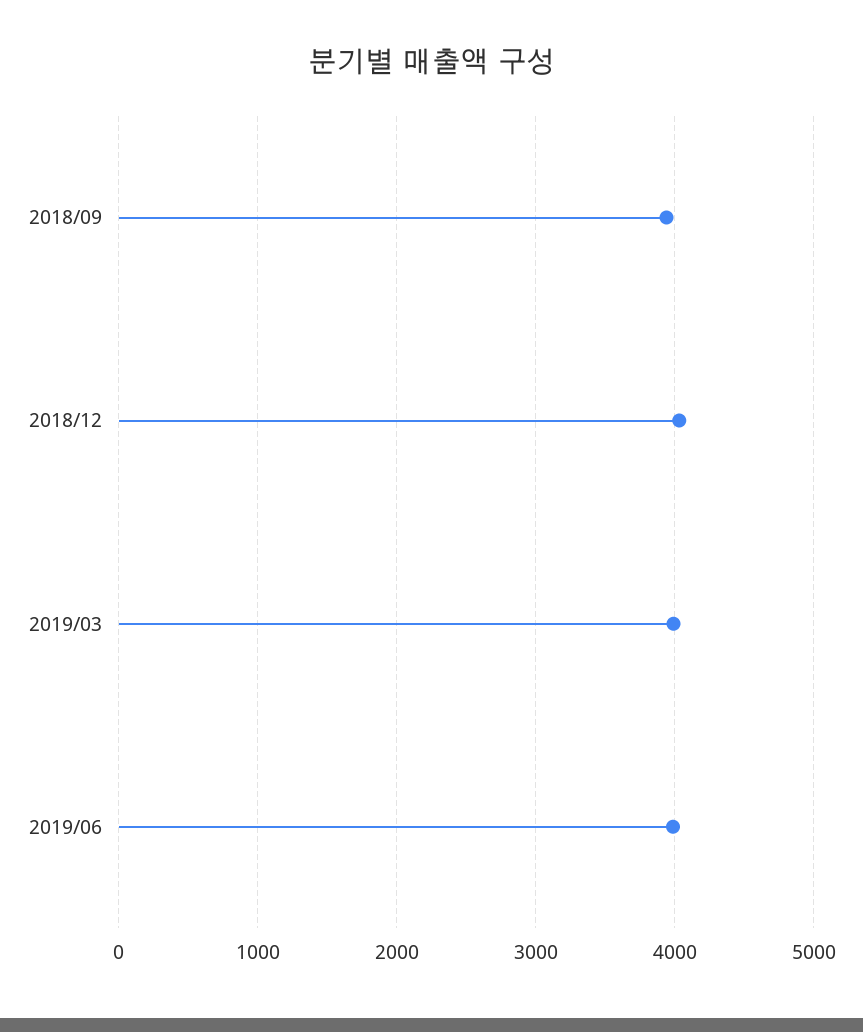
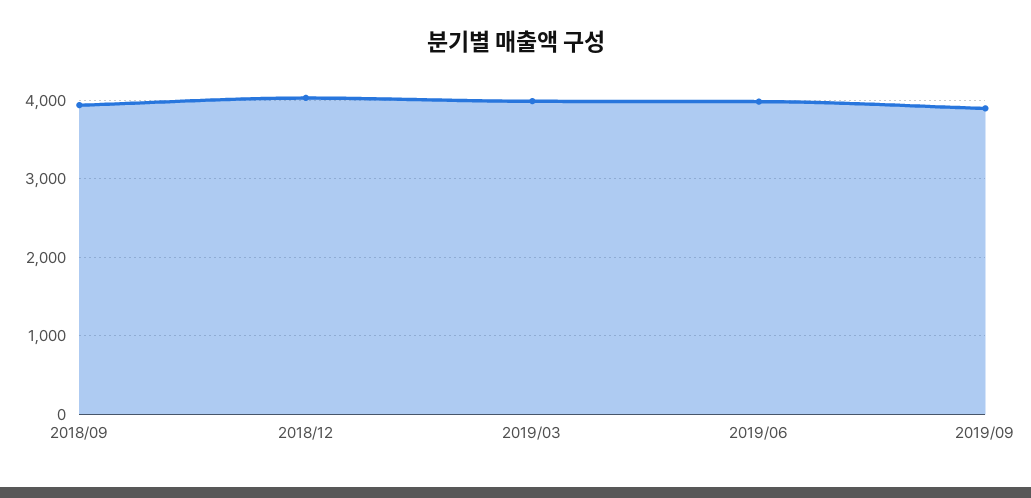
2019/09: none -> 3900

